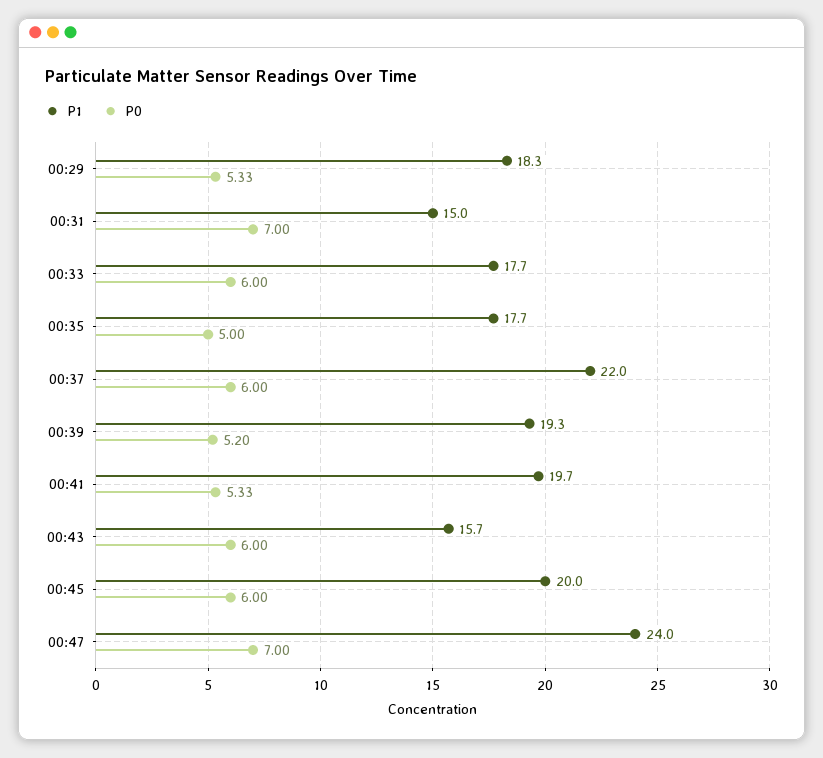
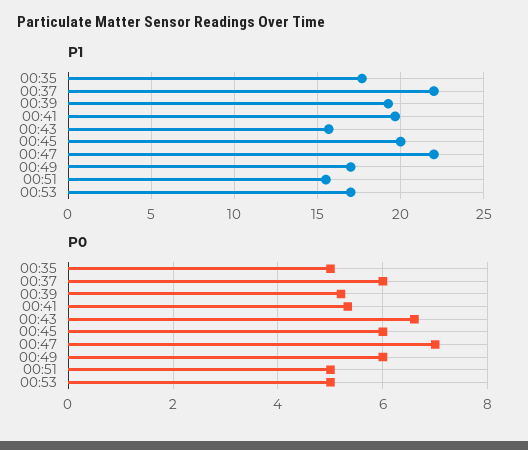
P1, 00:29: 18.3 -> none
P0, 00:29: 5.33 -> none
P1, 00:31: 15 -> none
P0, 00:31: 7 -> none
P1, 00:33: 17.7 -> none
P0, 00:33: 6 -> none
P0, 00:43: 6 -> 6.6
P1, 00:47: 24 -> 22
P1, 00:49: none -> 17
P1, 00:51: none -> 15.5
P1, 00:53: none -> 17
P0, 00:49: none -> 6
P0, 00:51: none -> 5
P0, 00:53: none -> 5

